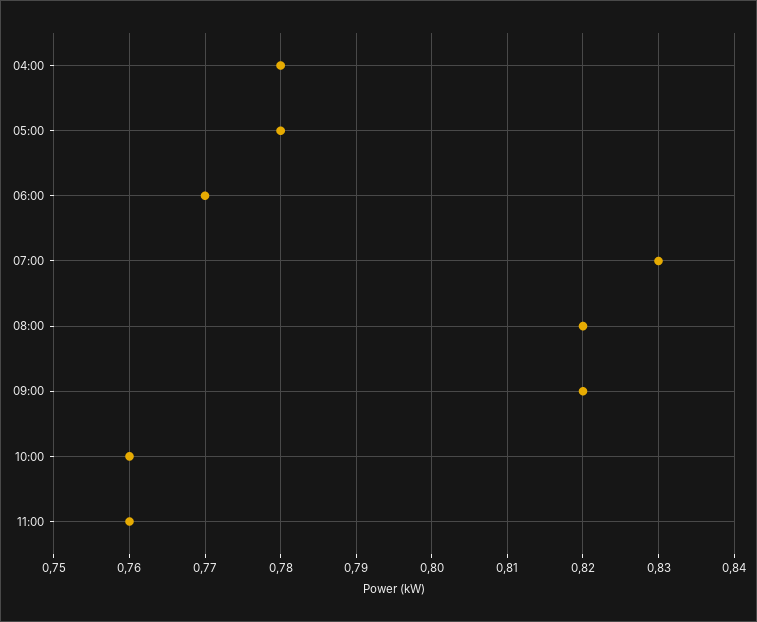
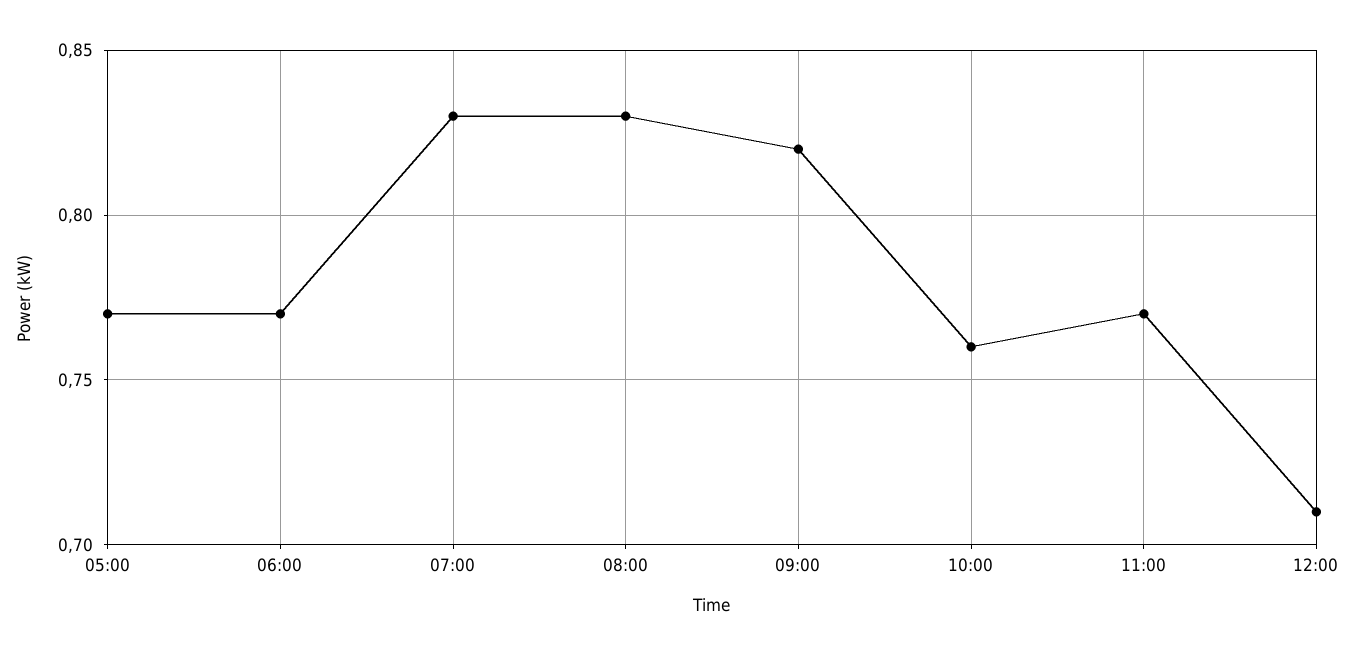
04:00: 0.78 -> none
05:00: 0.78 -> 0.77
08:00: 0.82 -> 0.83
11:00: 0.76 -> 0.77
12:00: none -> 0.71

